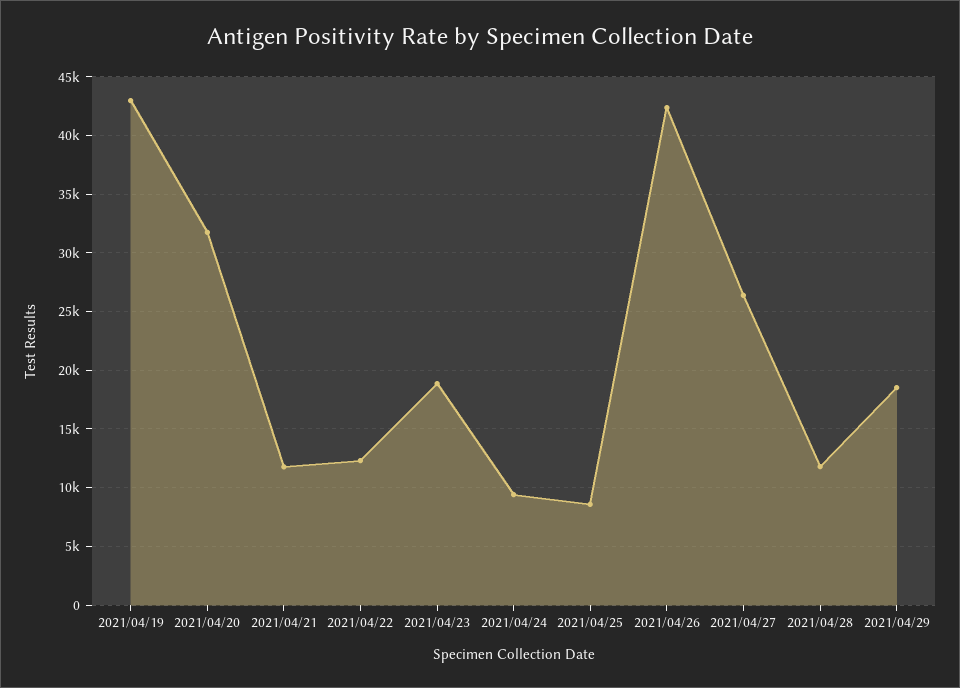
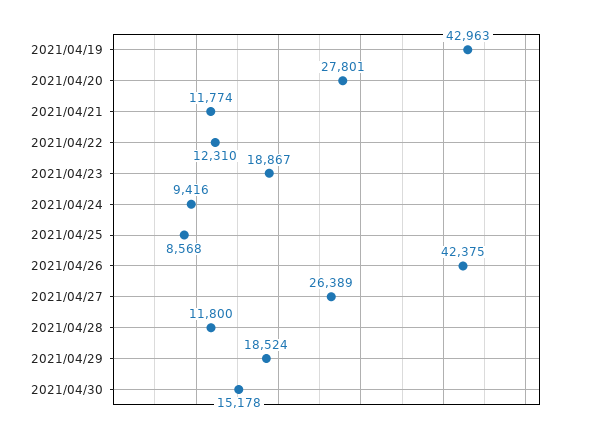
2021/04/20: 32000 -> 27801
2021/04/30: none -> 15178

